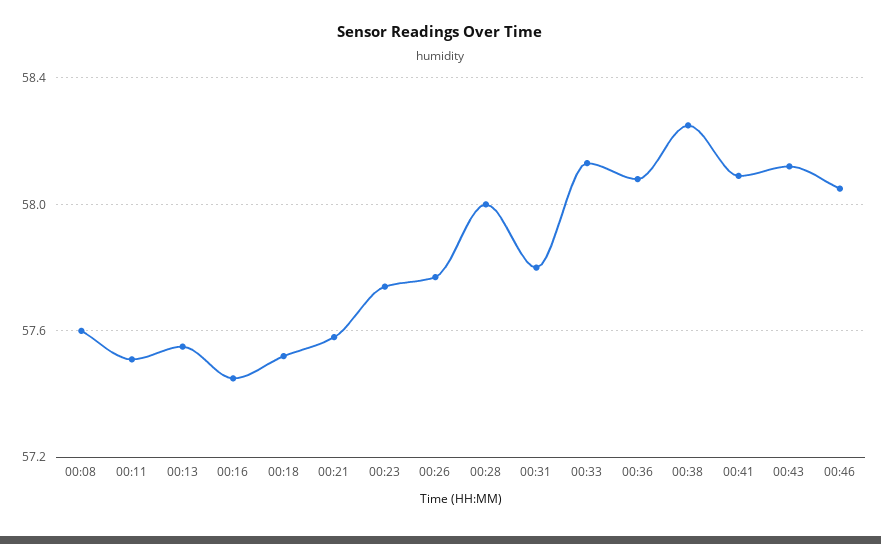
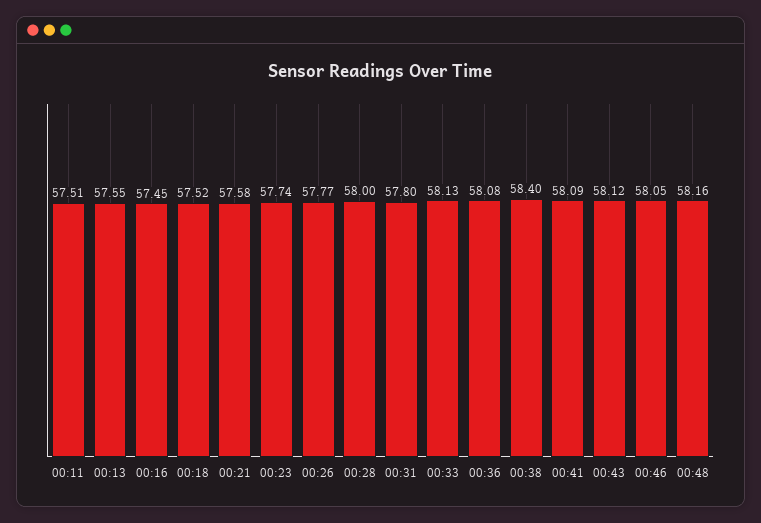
00:08: 57.6 -> none
00:38: 58.25 -> 58.4
00:48: none -> 58.16

